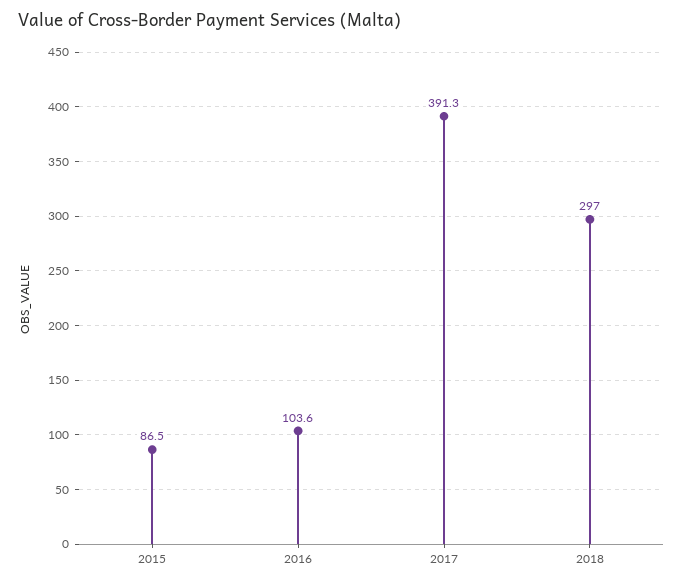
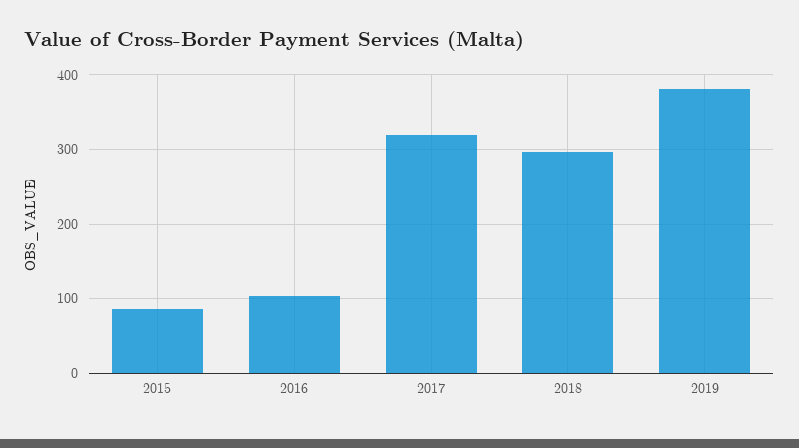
2017: 391.3 -> 320
2019: none -> 380

